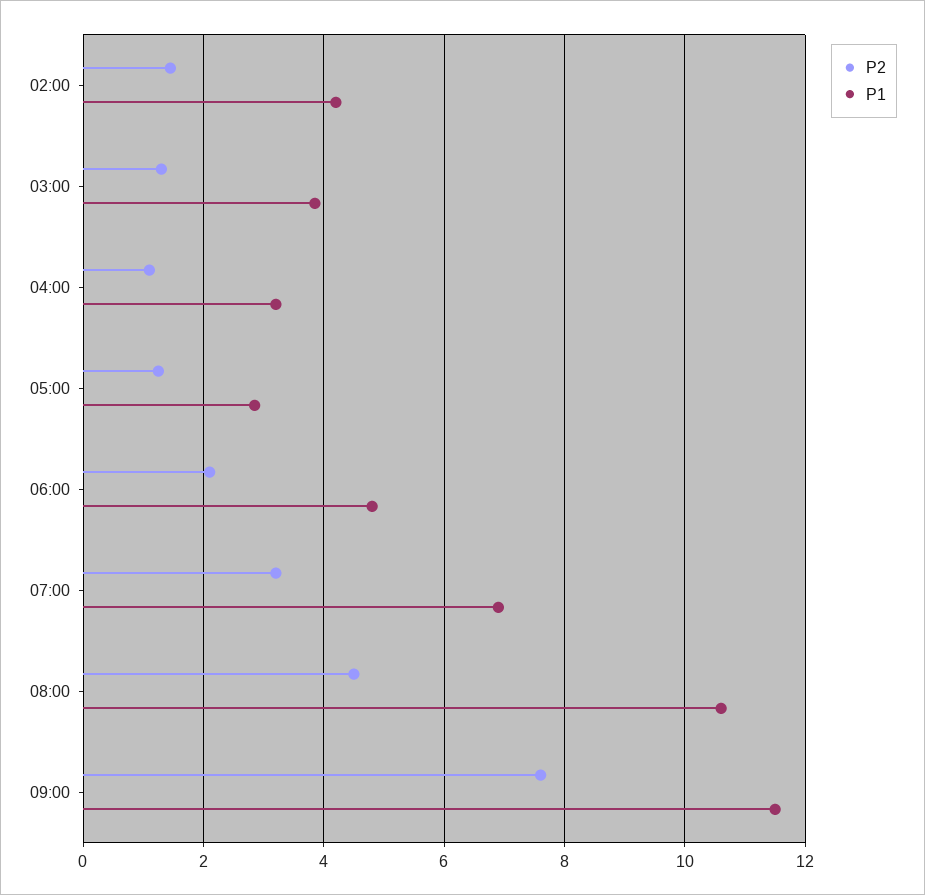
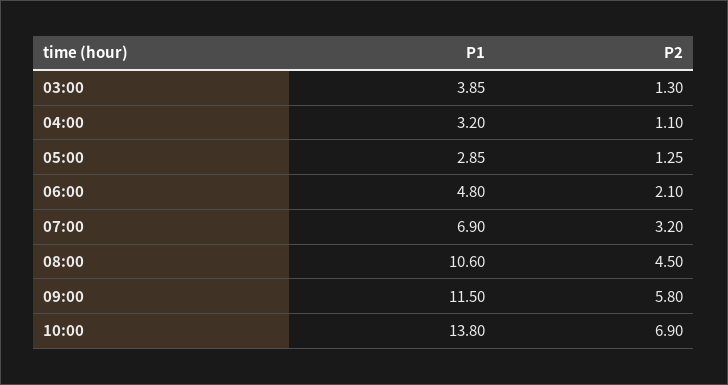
P2, 02:00: 1.4 -> none
P1, 02:00: 4.2 -> none
P2, 09:00: 7.6 -> 5.8
P1, 10:00: none -> 13.8
P2, 10:00: none -> 6.9

